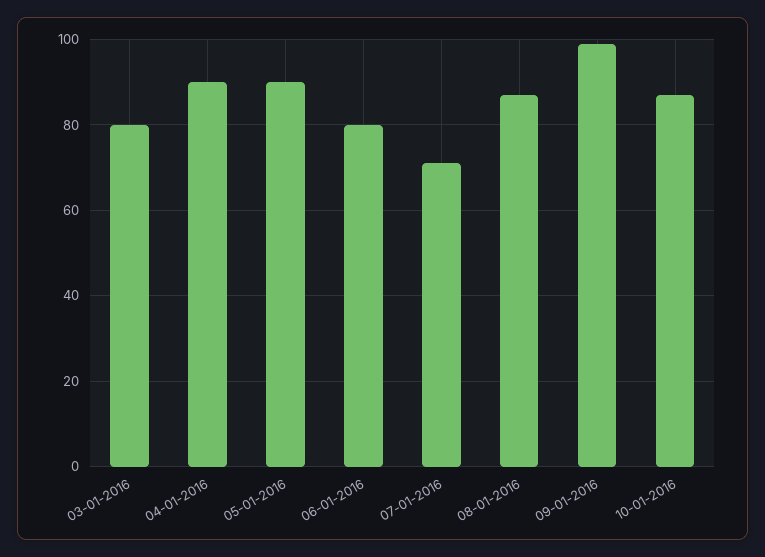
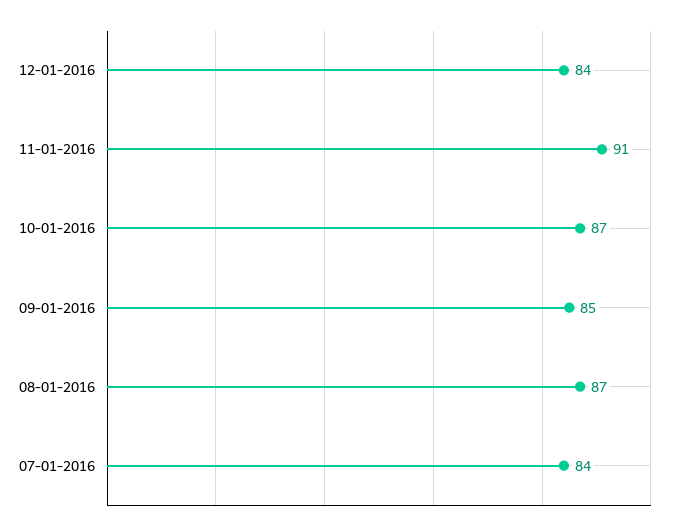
03-01-2016: 80 -> none
04-01-2016: 90 -> none
05-01-2016: 90 -> none
06-01-2016: 80 -> none
07-01-2016: 70 -> 84
09-01-2016: 100 -> 85
12-01-2016: none -> 84
11-01-2016: none -> 91

